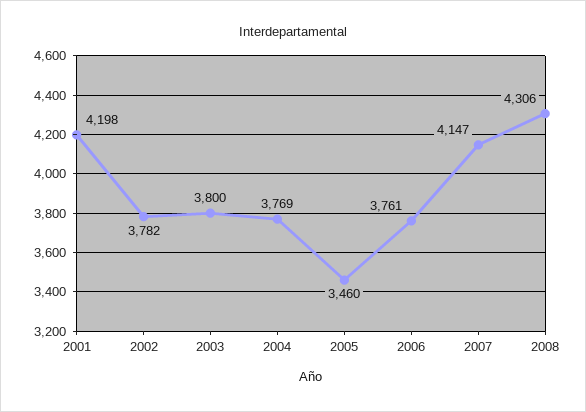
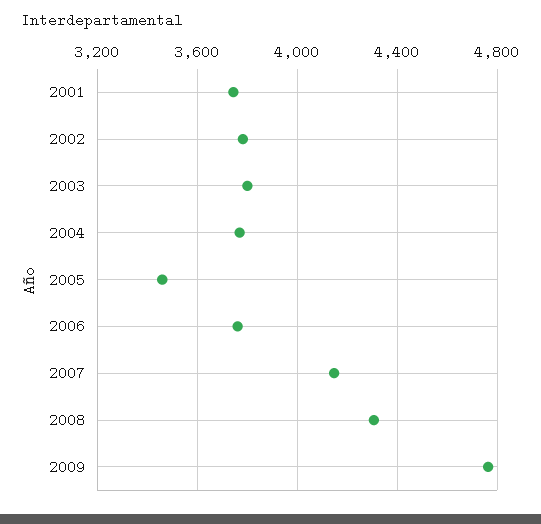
2001: 4198 -> 3750
2009: none -> 4750

